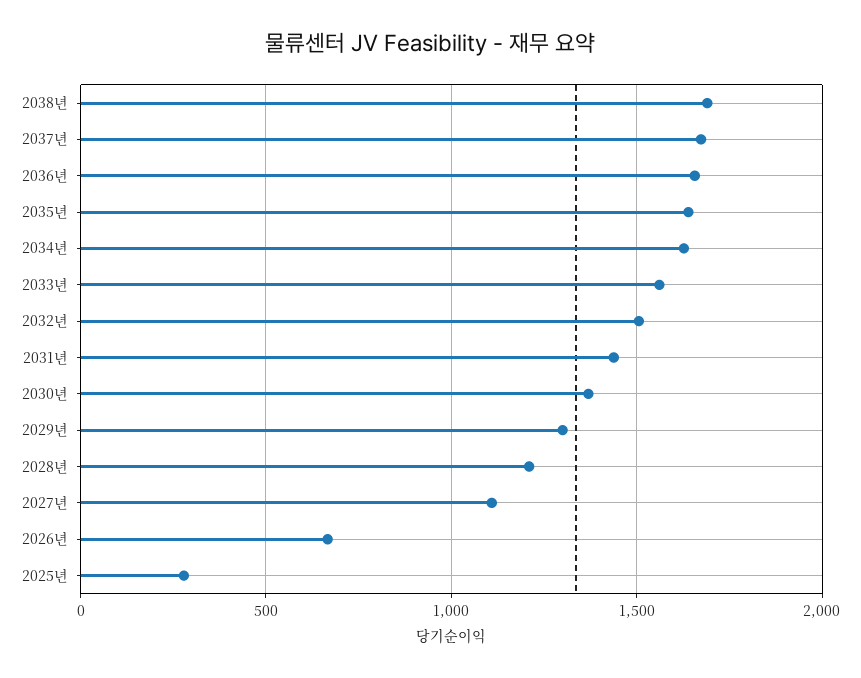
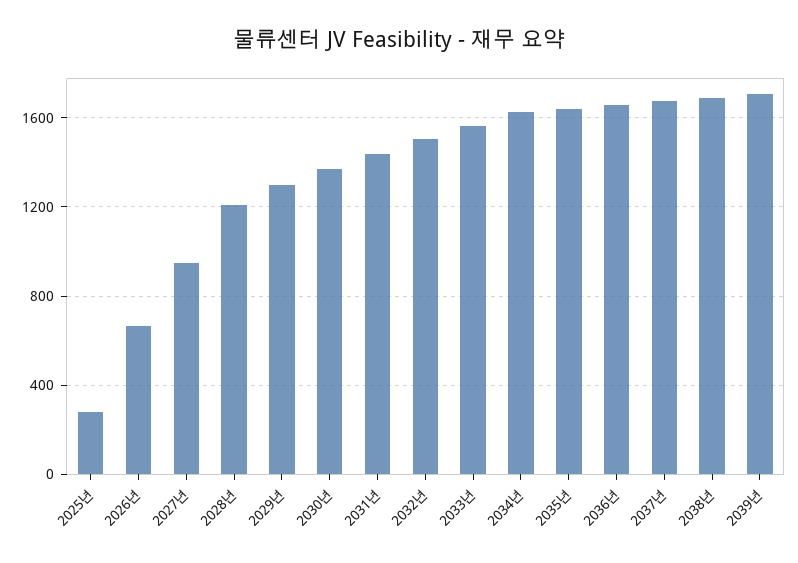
2027년: 1100 -> 950
2039년: none -> 1700

